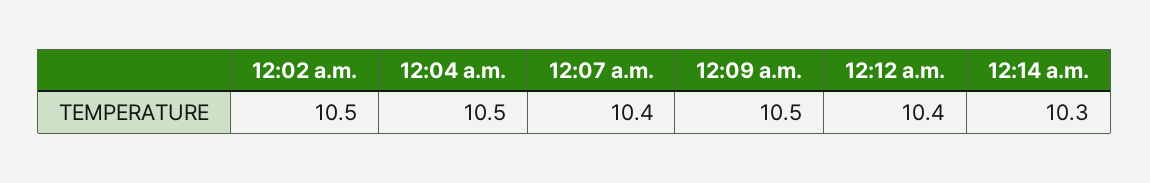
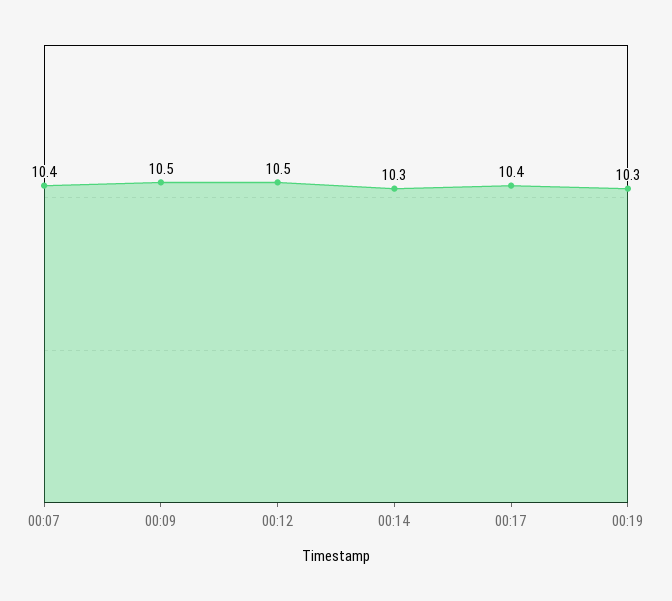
12:02 a.m.: 10.5 -> none
12:04 a.m.: 10.5 -> none
12:12 a.m.: 10.4 -> 10.5
00:17: none -> 10.4
00:19: none -> 10.3

